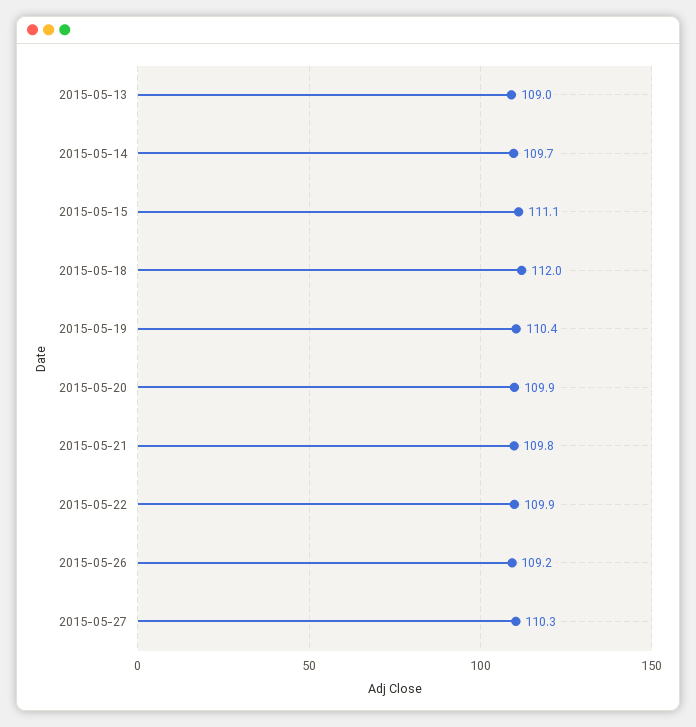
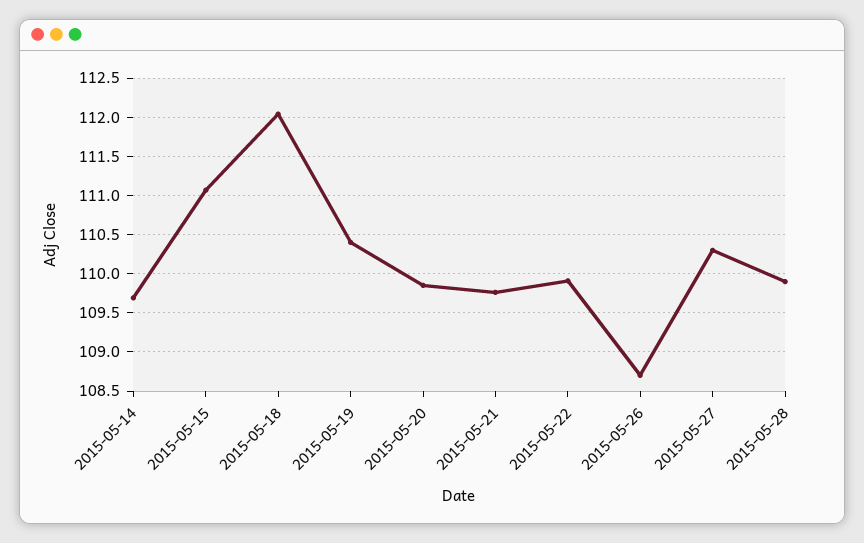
2015-05-13: 109 -> none
2015-05-26: 109.2 -> 108.7
2015-05-28: none -> 109.9

